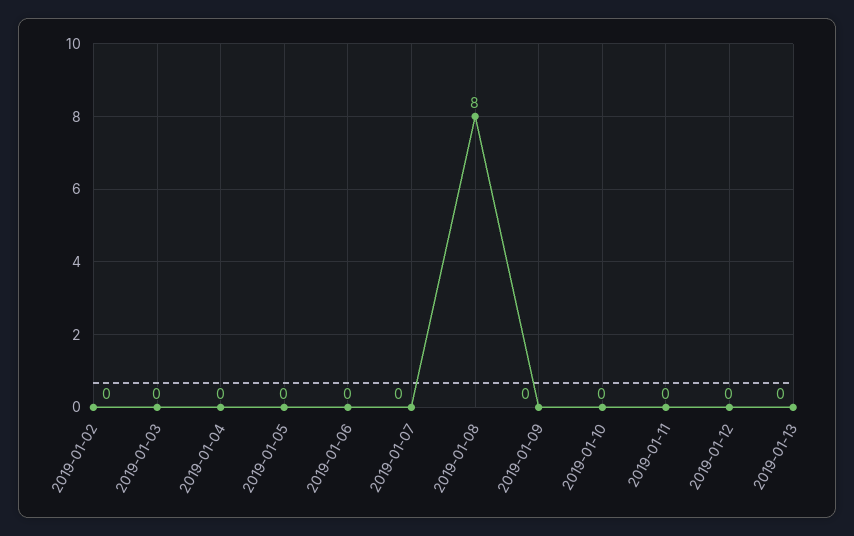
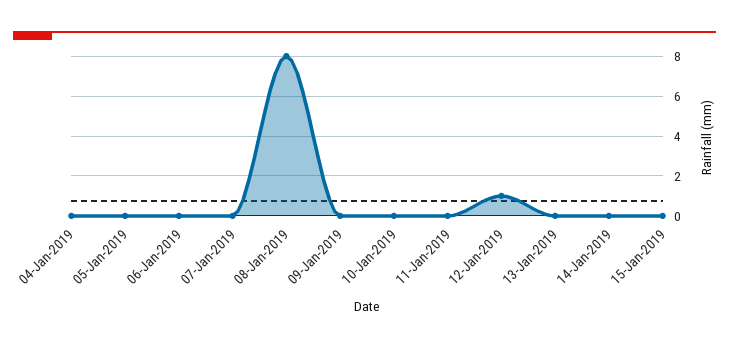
2019-01-02: 0 -> none
2019-01-03: 0 -> none
2019-01-12: 0 -> 1
14-Jan-2019: none -> 0
15-Jan-2019: none -> 0

